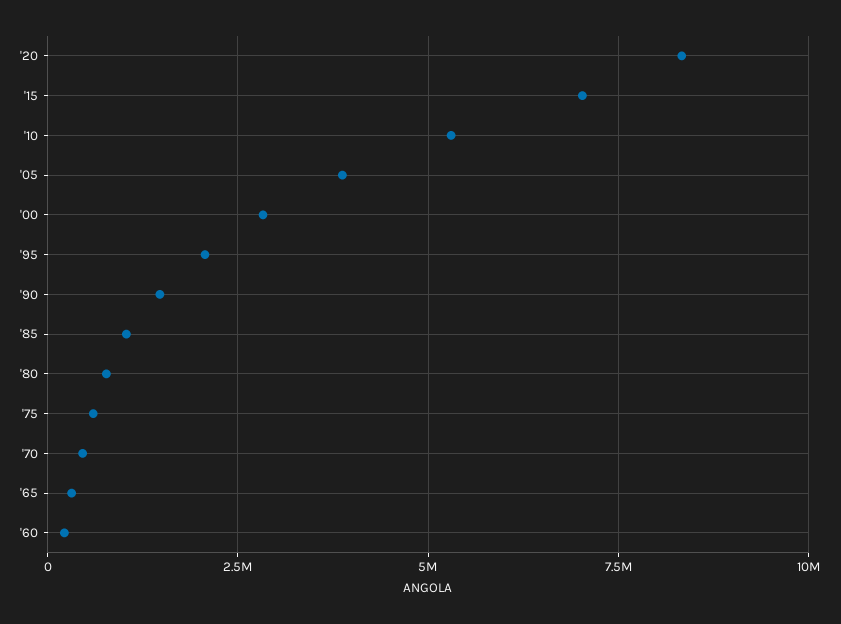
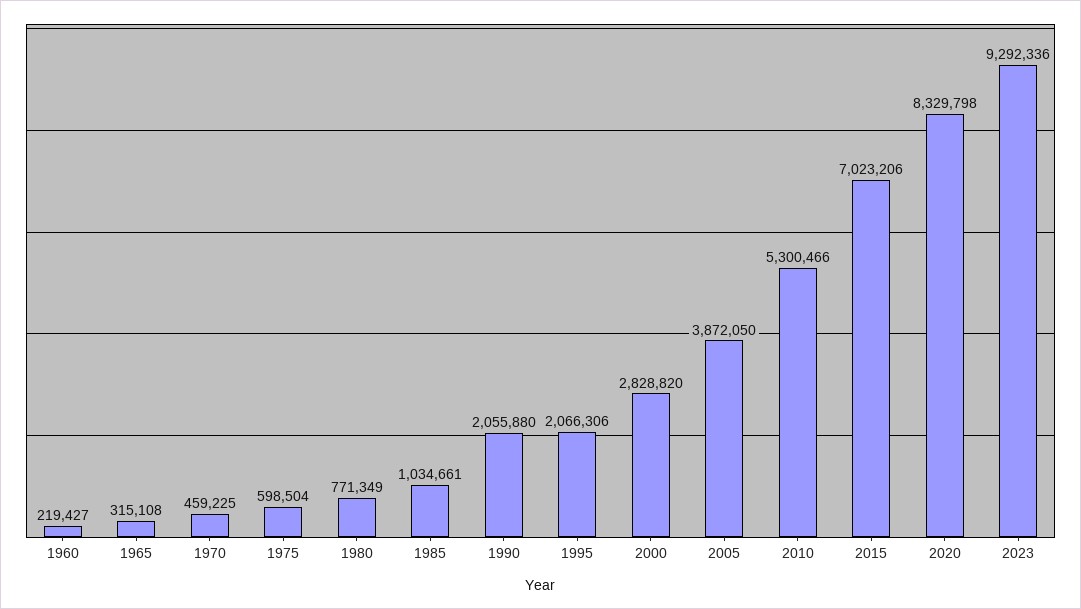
'90: 1500000 -> 2055880
2023: none -> 9292336

